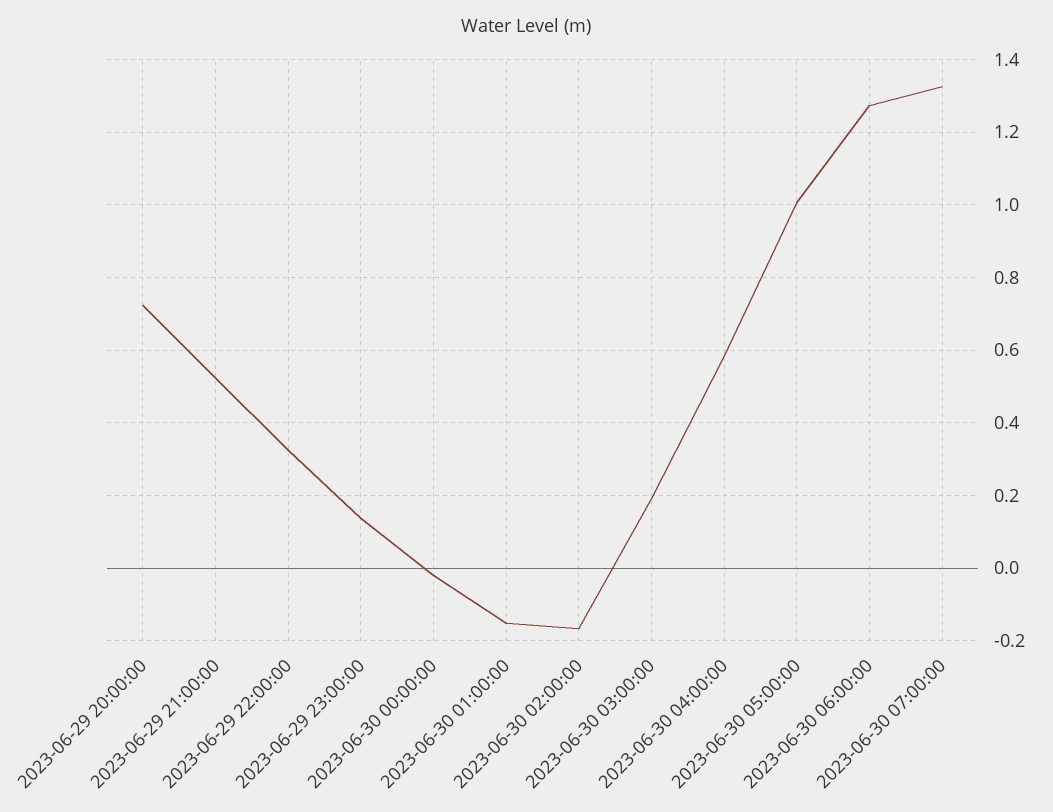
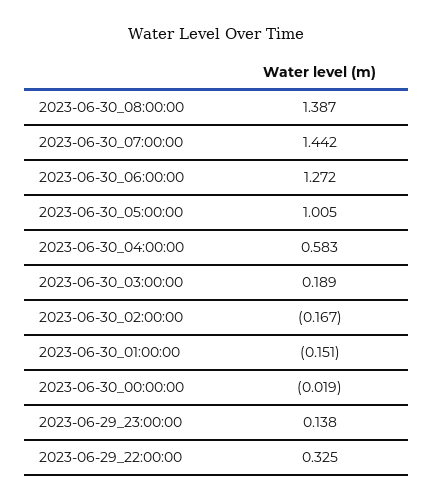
2023-06-29 20:00:00: 0.72 -> none
2023-06-29 21:00:00: 0.52 -> none
2023-06-30 07:00:00: 1.32 -> 1.442
2023-06-30_08:00:00: none -> 1.387

